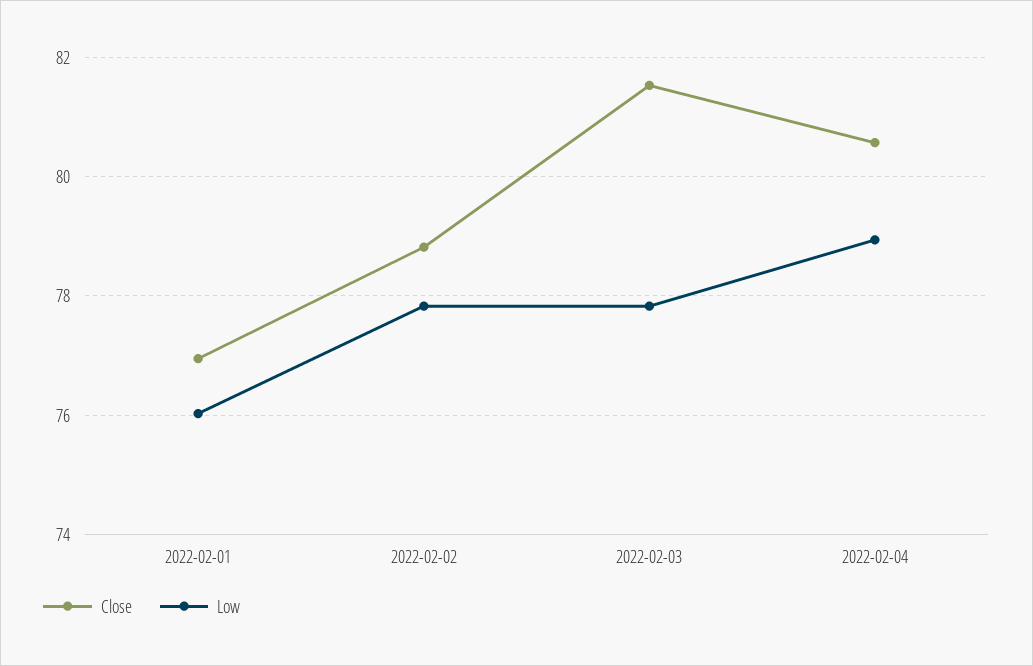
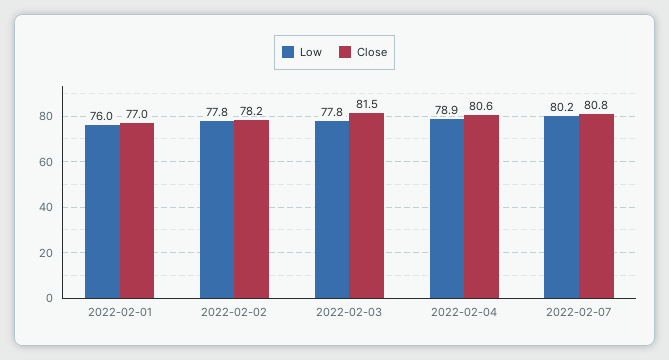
Close, 2022-02-02: 78.8 -> 78.2
Low, 2022-02-07: none -> 80.2
Close, 2022-02-07: none -> 80.8

